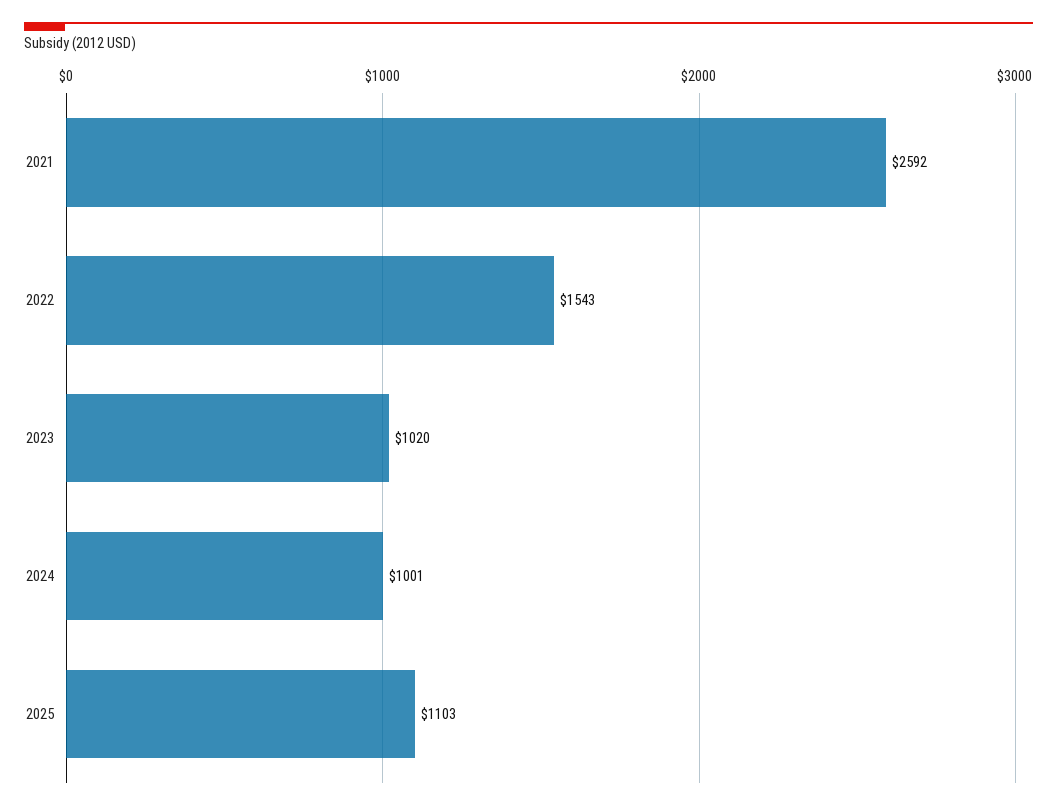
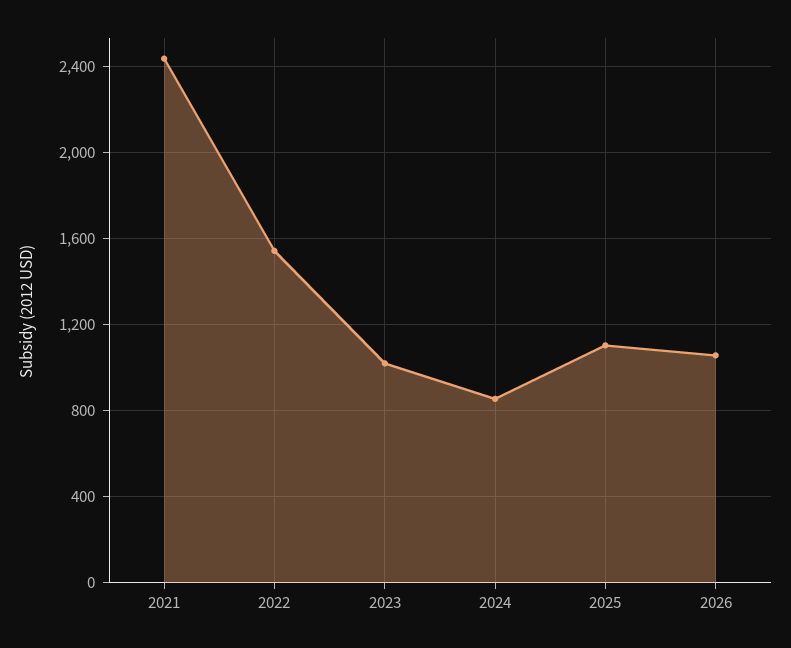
2021: 2592 -> 2450
2024: 1001 -> 850
2026: none -> 1050

